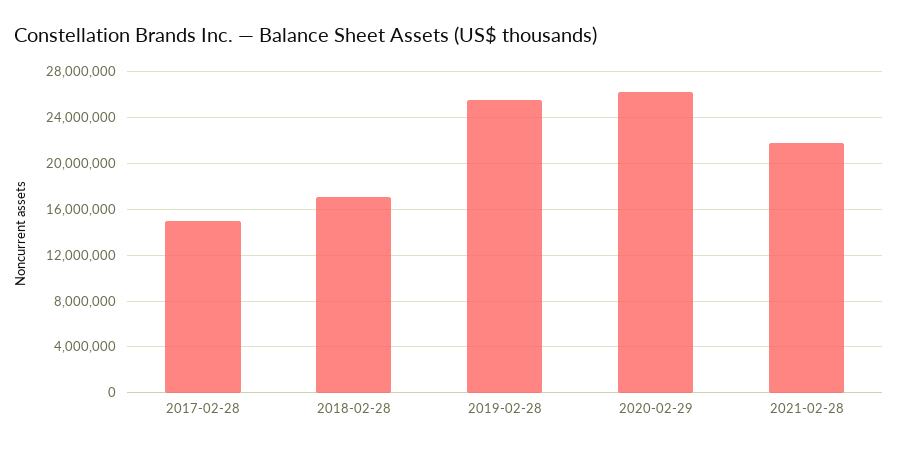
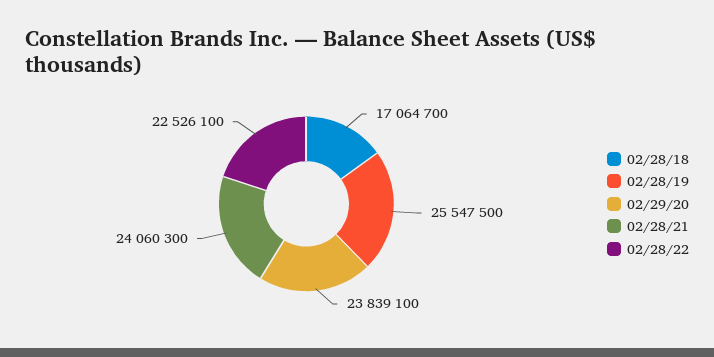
2017-02-28: 15000000 -> none
2020-02-29: 26000000 -> 23839100
2021-02-28: 22000000 -> 24060300
02/28/22: none -> 22526100

